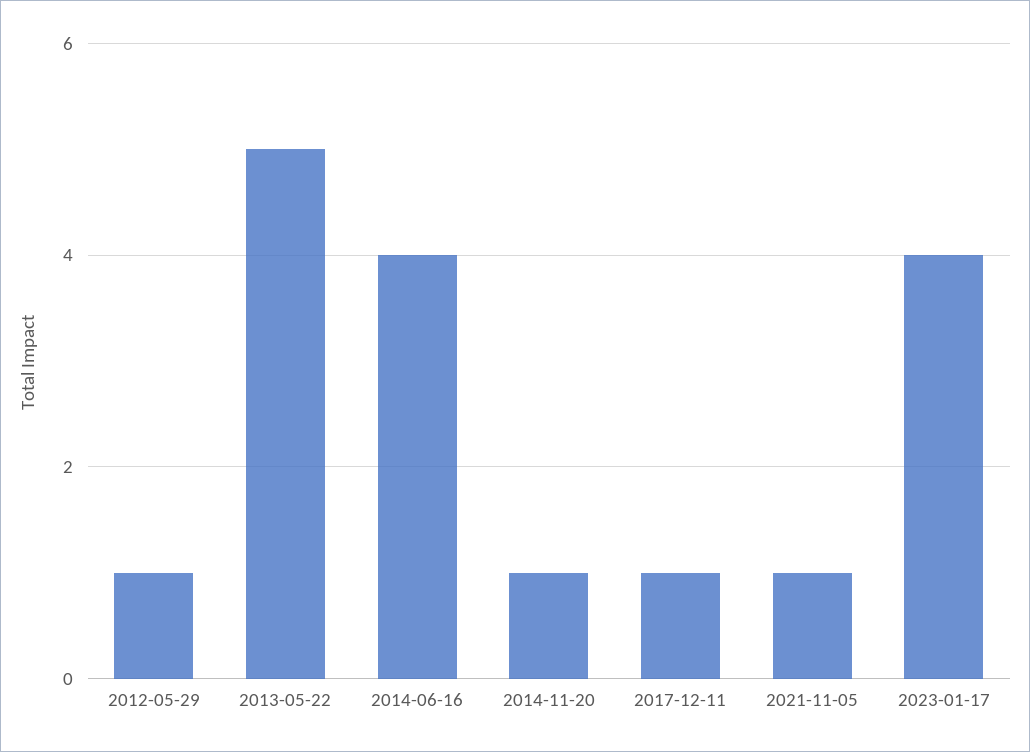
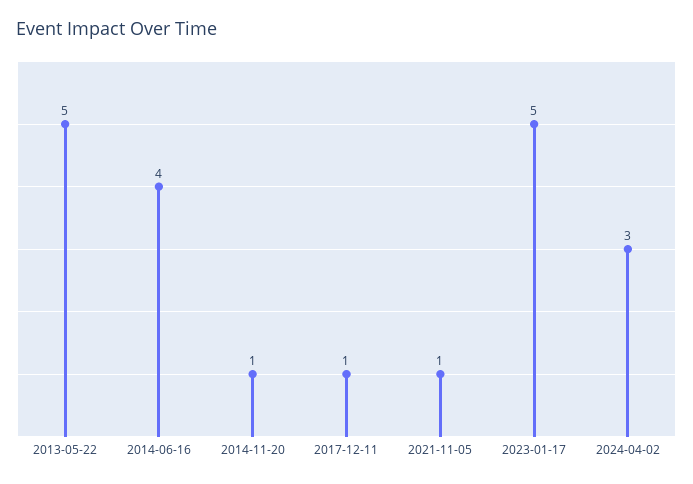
2012-05-29: 1 -> none
2023-01-17: 4 -> 5
2024-04-02: none -> 3

